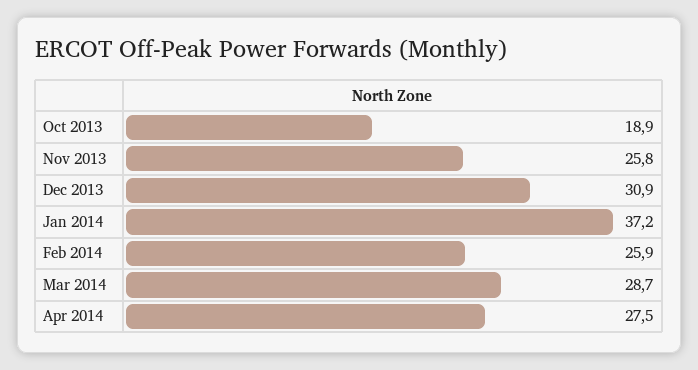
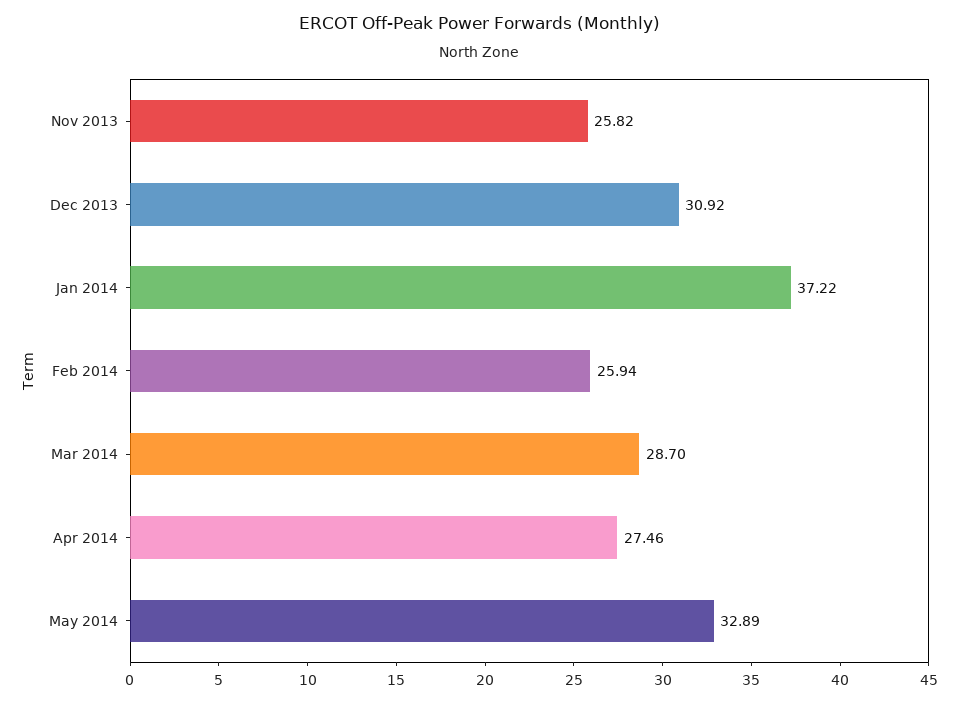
Oct 2013: 18.9 -> none
May 2014: none -> 32.89

